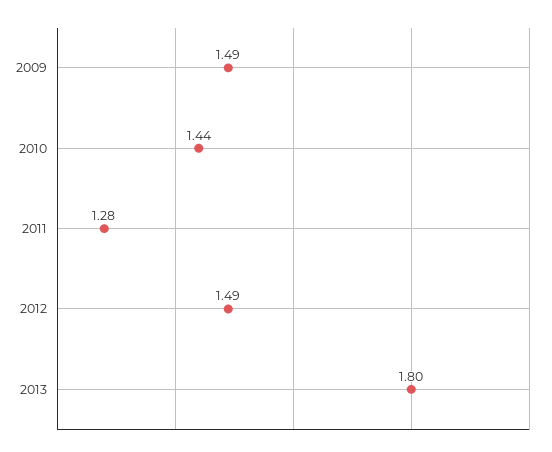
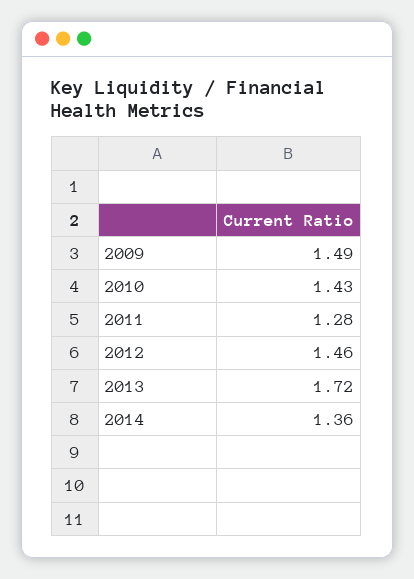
2010: 1.44 -> 1.43
2012: 1.49 -> 1.46
2013: 1.8 -> 1.72
2014: none -> 1.36

